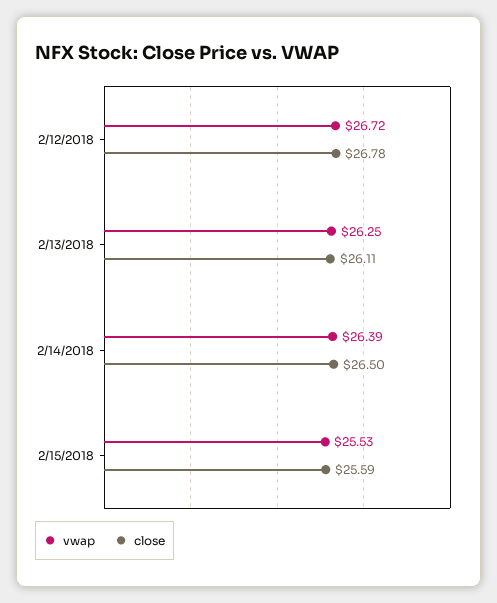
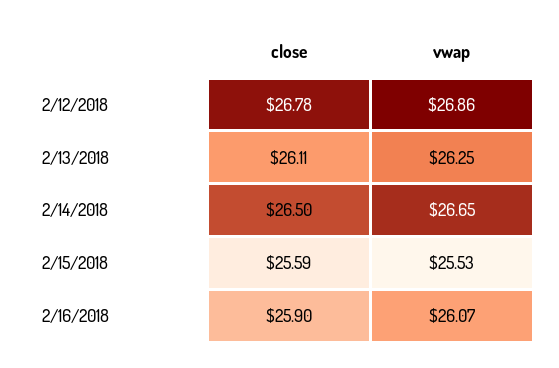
vwap, 2/12/2018: 26.72 -> 26.86
vwap, 2/14/2018: 26.39 -> 26.65
close, 2/16/2018: none -> 25.9
vwap, 2/16/2018: none -> 26.07

